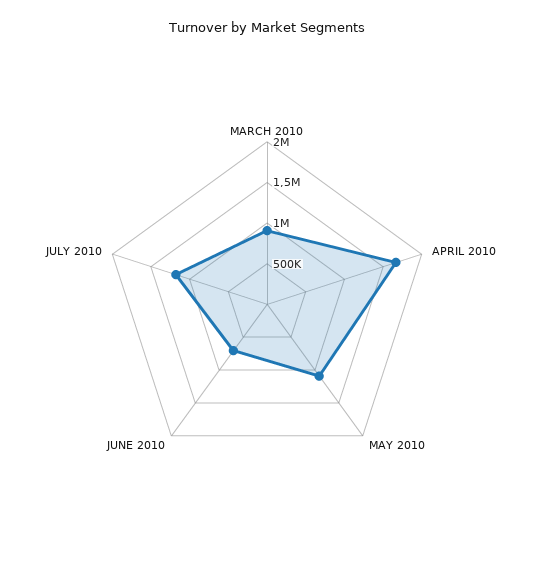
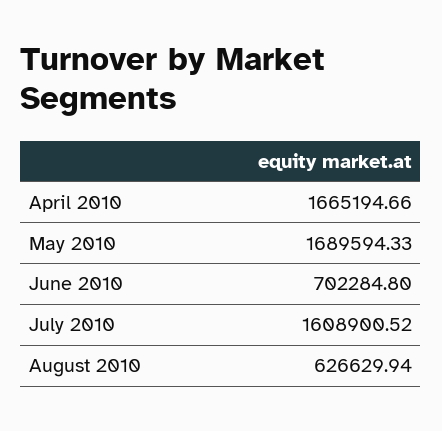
MARCH 2010: 900000 -> none
MAY 2010: 1100000 -> 1689594.33
JULY 2010: 1200000 -> 1608900.52
August 2010: none -> 626629.94

